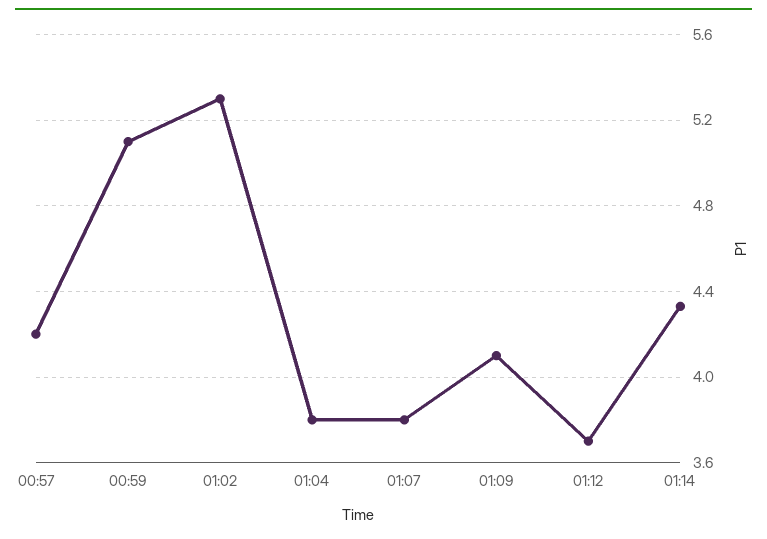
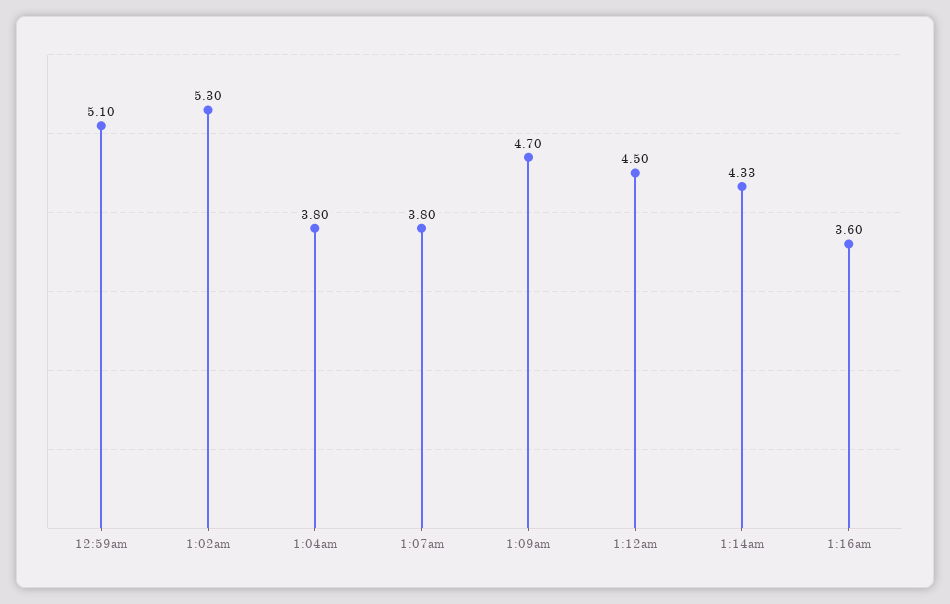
00:57: 4.2 -> none
01:09: 4.1 -> 4.7
01:12: 3.7 -> 4.5
1:16am: none -> 3.6

